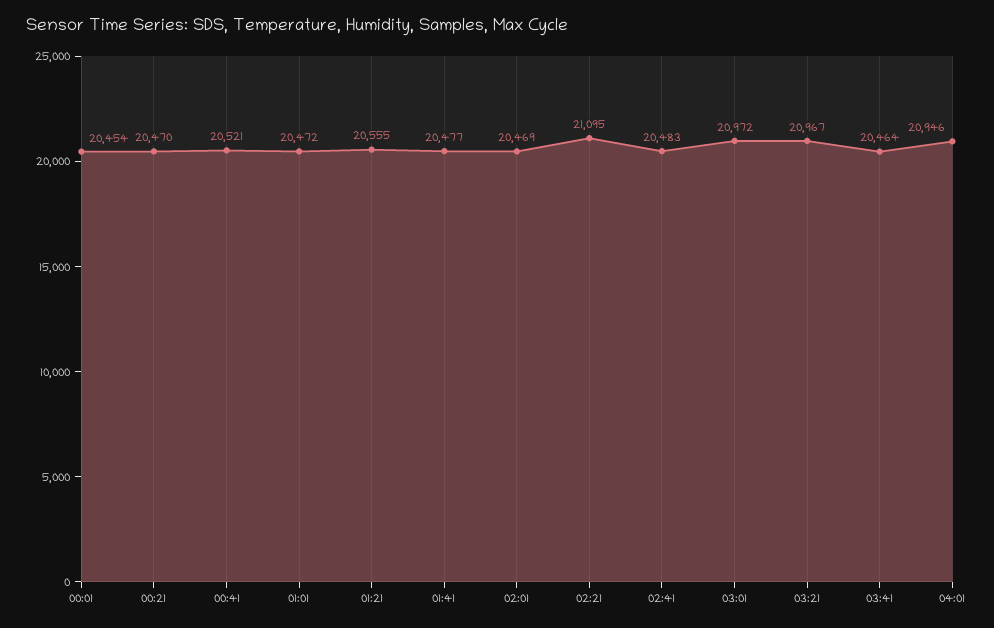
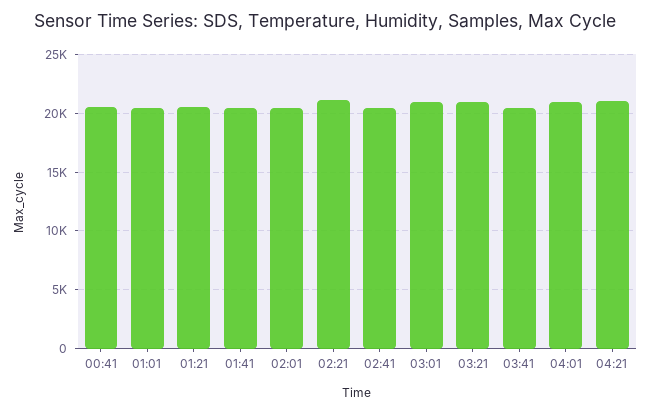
00:01: 20454 -> none
00:21: 20470 -> none
04:21: none -> 21000

